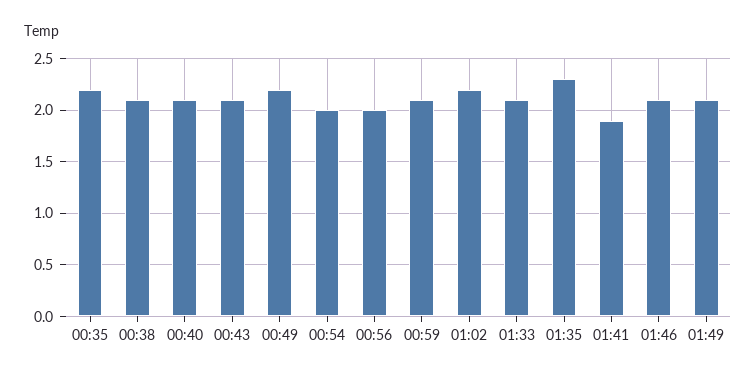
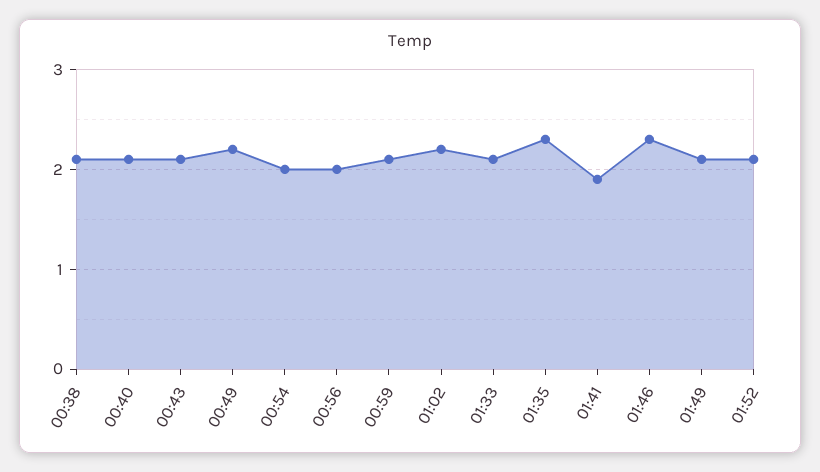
00:35: 2.2 -> none
01:46: 2.1 -> 2.3
01:52: none -> 2.1

